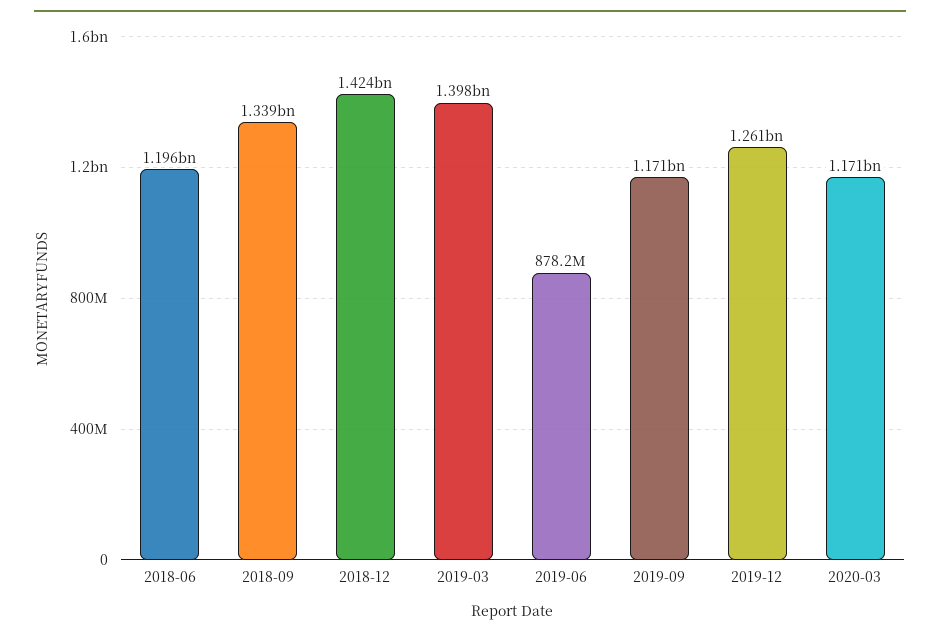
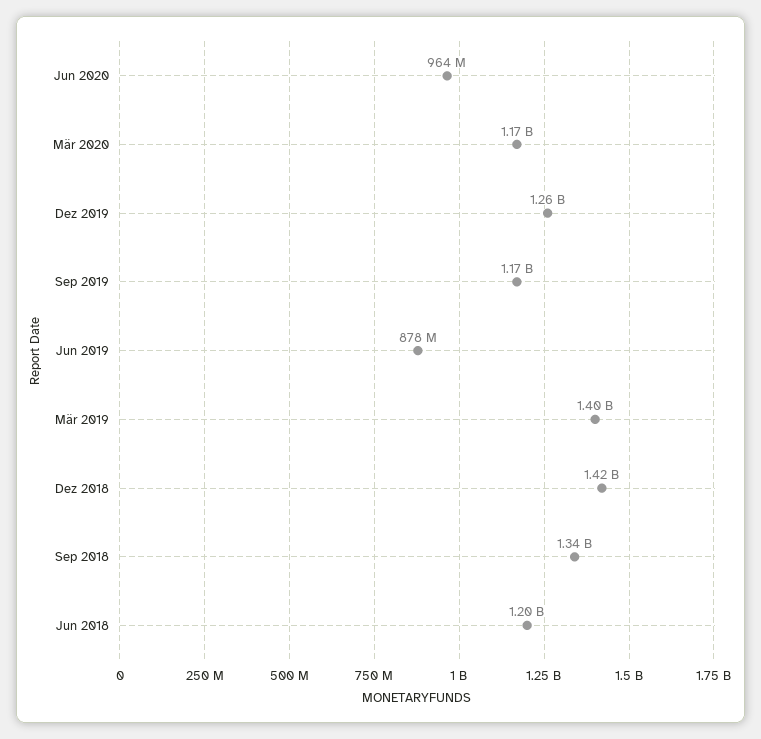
Jun 2020: none -> 964000000

